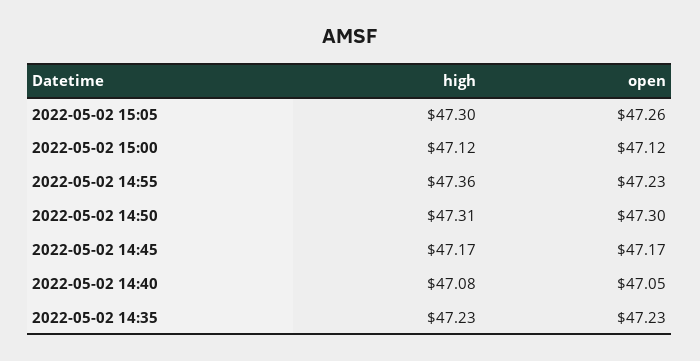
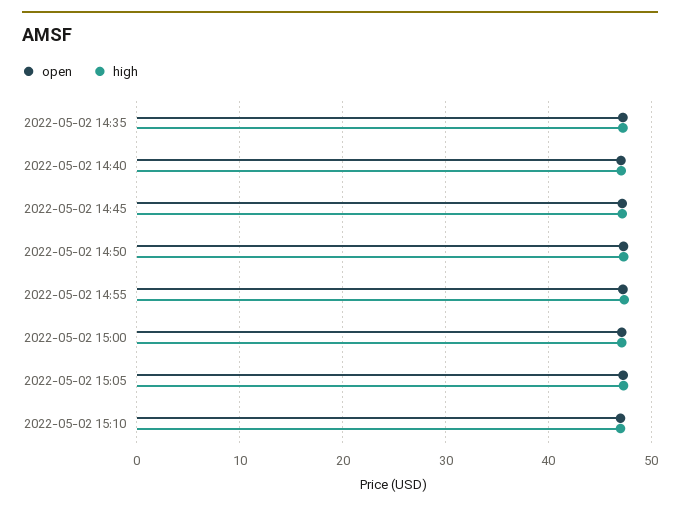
open, 2022-05-02 15:10: none -> 47
high, 2022-05-02 15:10: none -> 47

